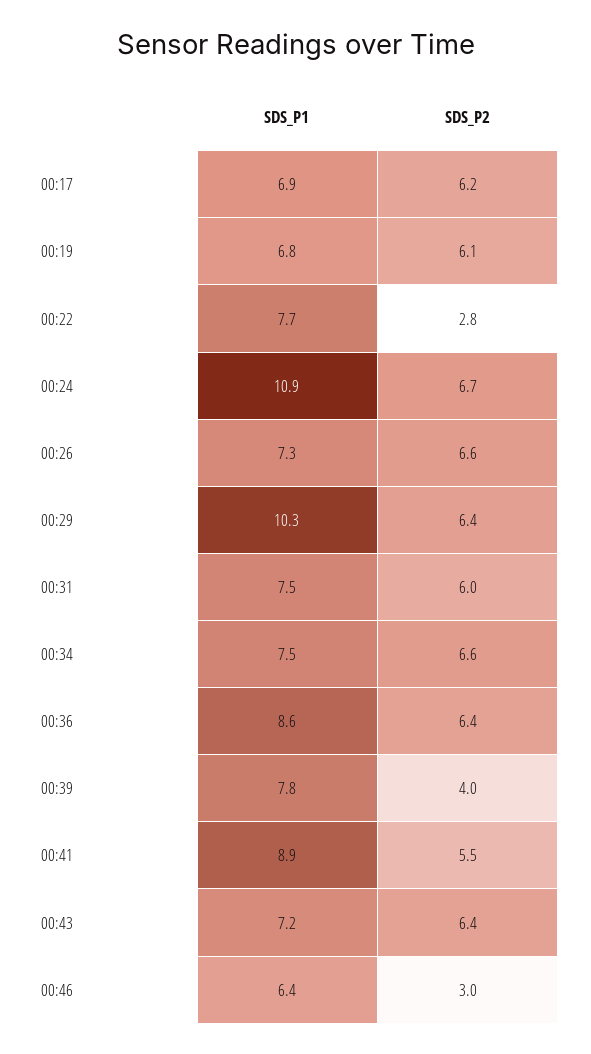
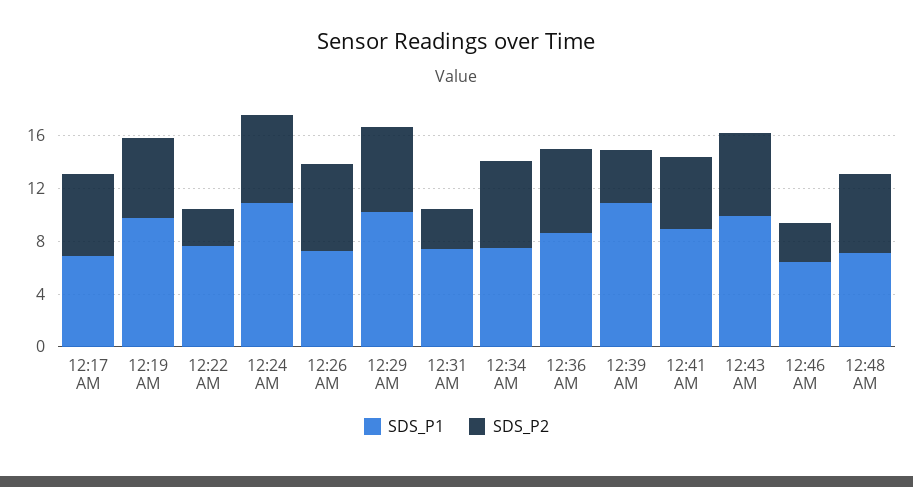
SDS_P1, 00:19: 6.8 -> 10
SDS_P2, 00:31: 6 -> 3
SDS_P1, 00:39: 7.8 -> 11
SDS_P1, 00:43: 7.2 -> 10
SDS_P1, 12:48 AM: none -> 7
SDS_P2, 12:48 AM: none -> 6

